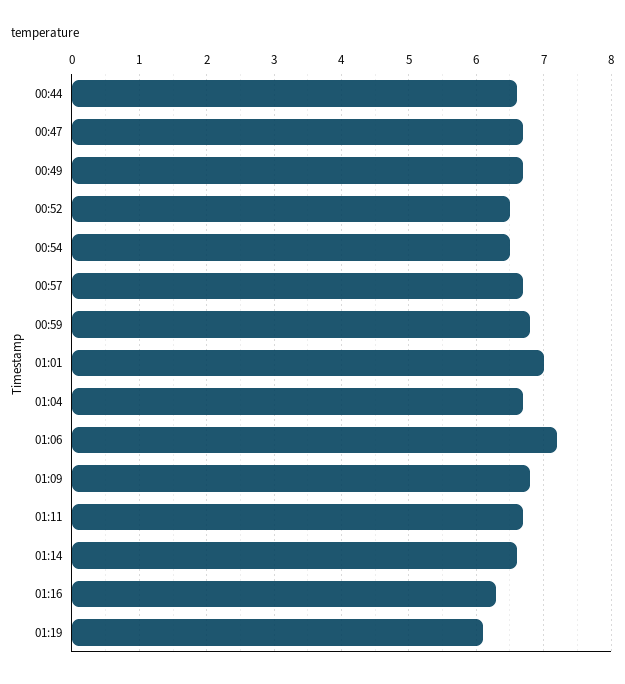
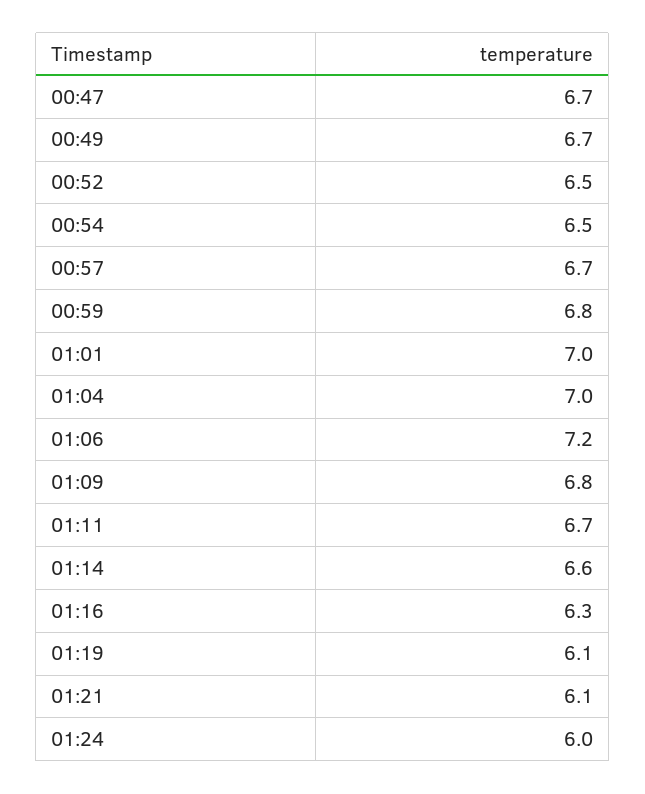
00:44: 6.6 -> none
01:04: 6.7 -> 7
01:21: none -> 6.1
01:24: none -> 6

